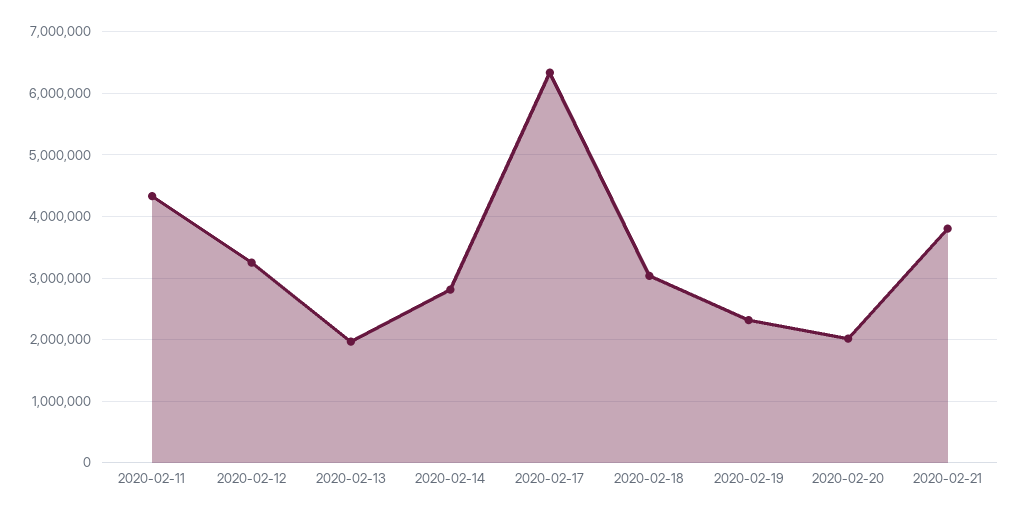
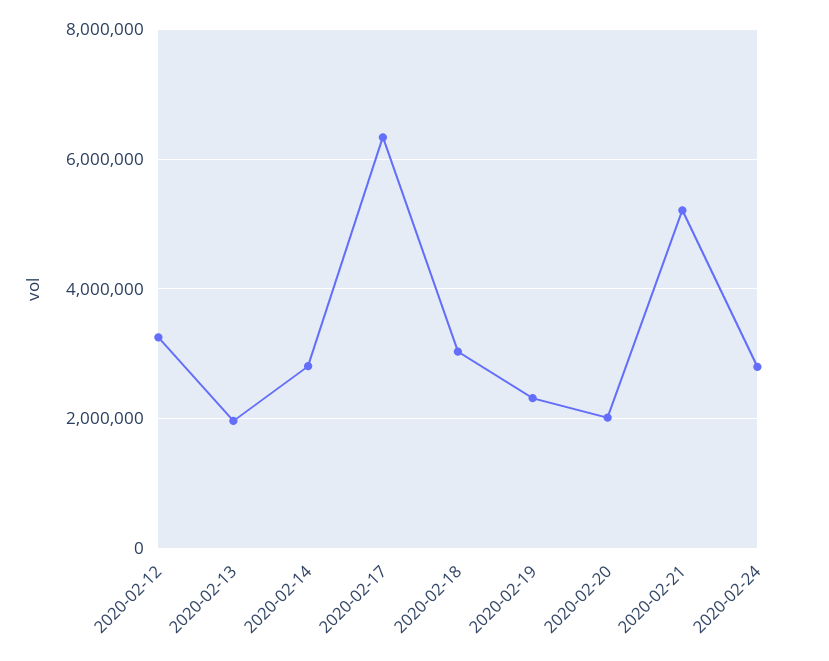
2020-02-11: 4300000 -> none
2020-02-21: 3800000 -> 5200000
2020-02-24: none -> 2800000

